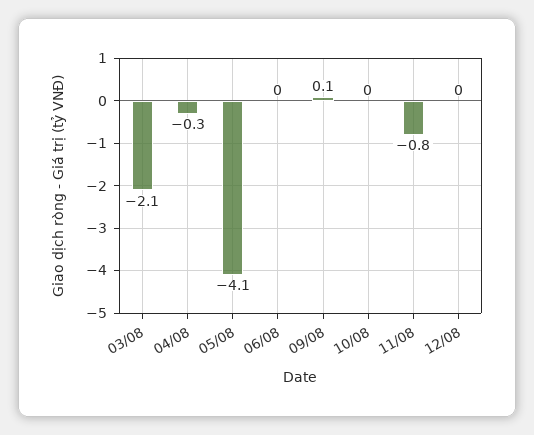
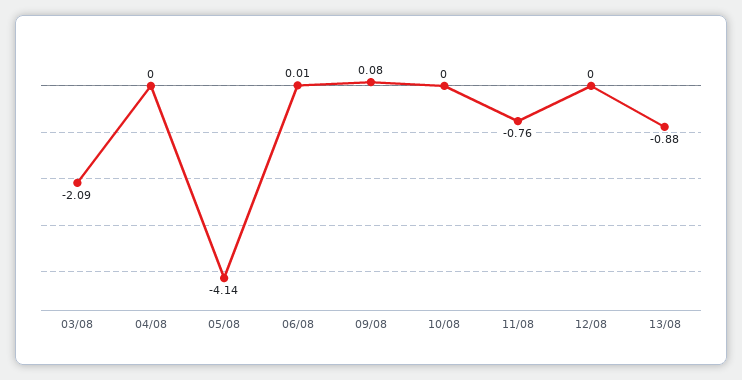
04/08: -0.3 -> 0
13/08: none -> -0.88

